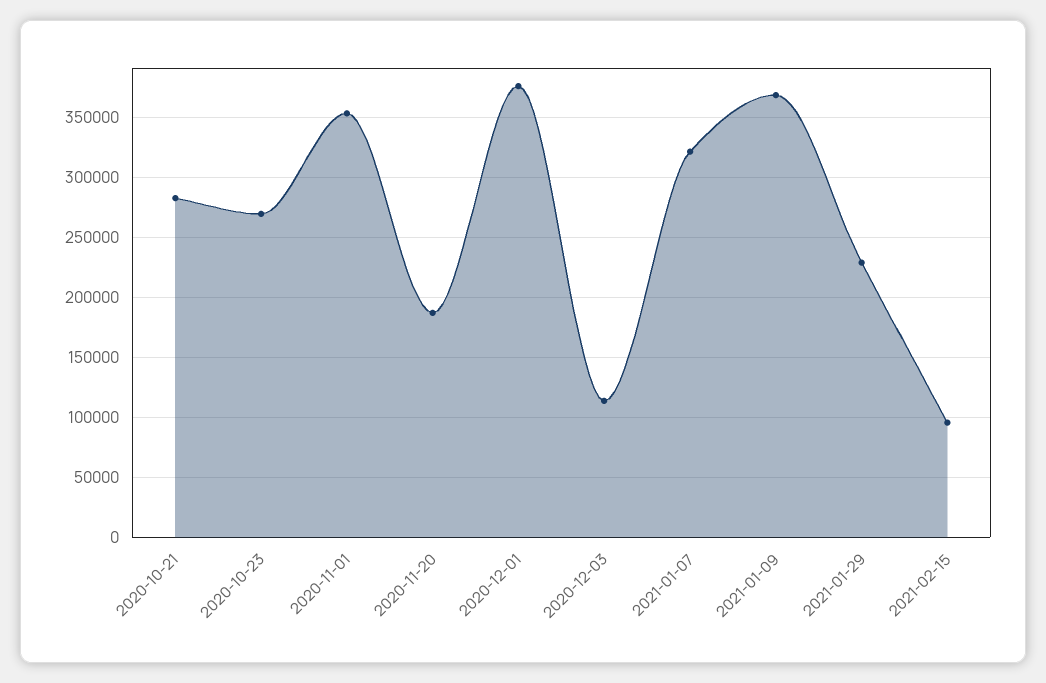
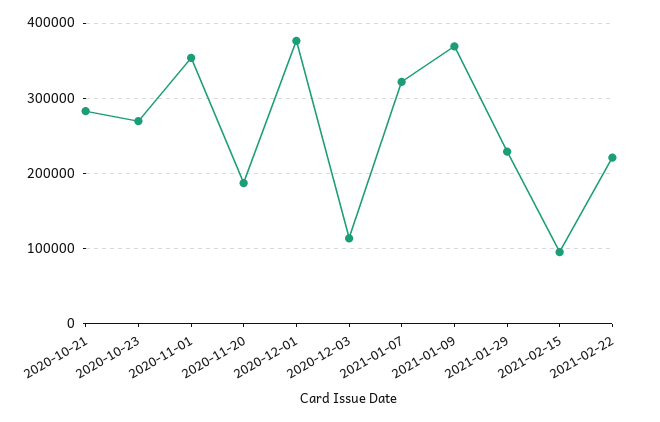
2021-02-22: none -> 220000

